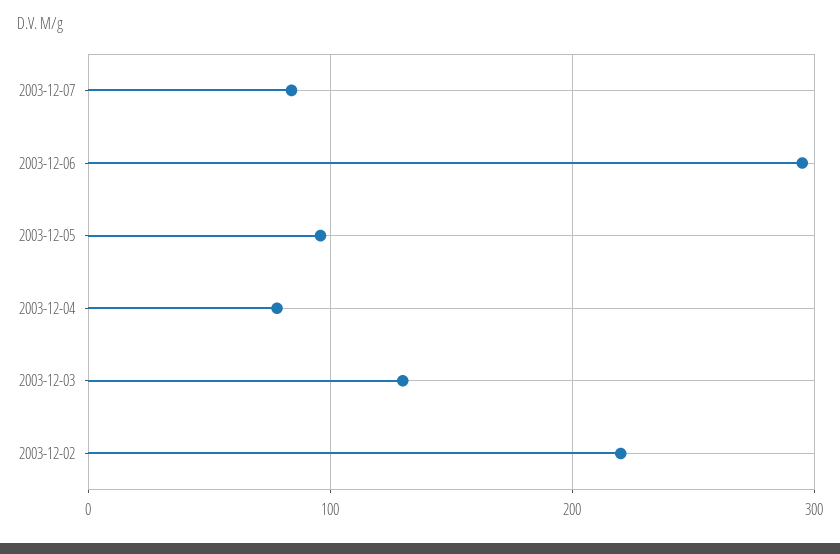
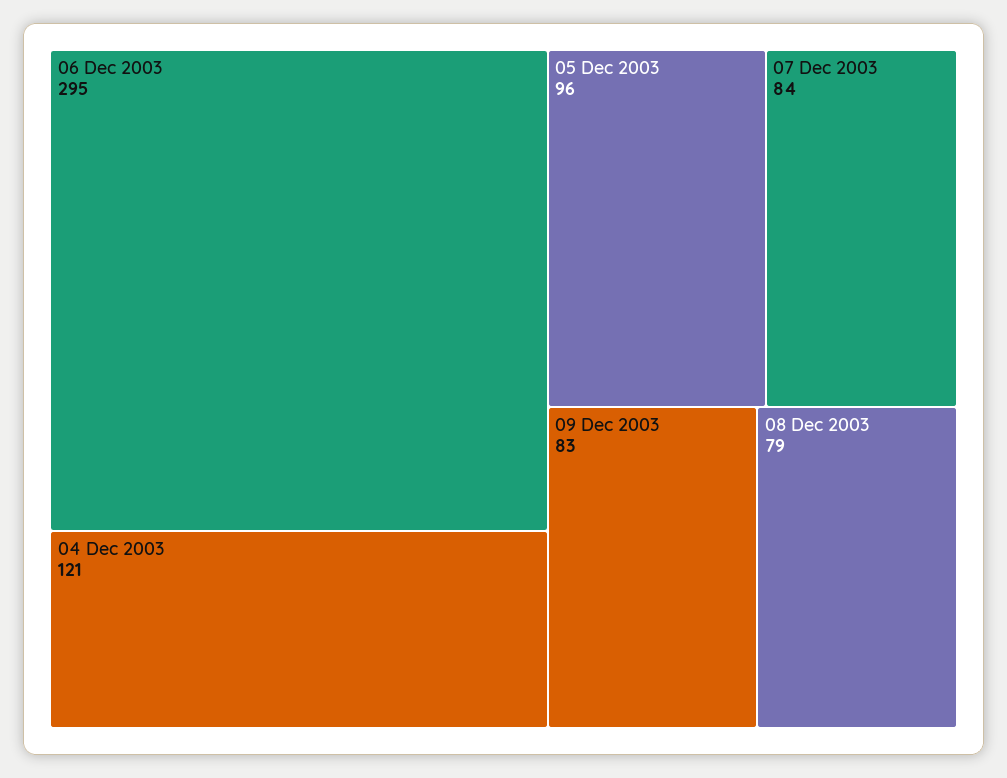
2003-12-04: 80 -> 121
2003-12-03: 130 -> none
2003-12-02: 220 -> none
09 Dec 2003: none -> 83
08 Dec 2003: none -> 79

